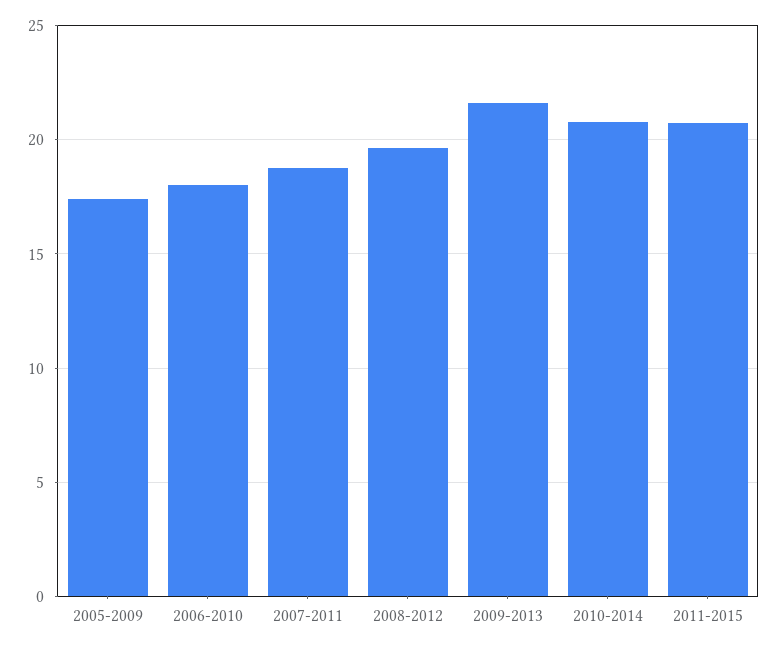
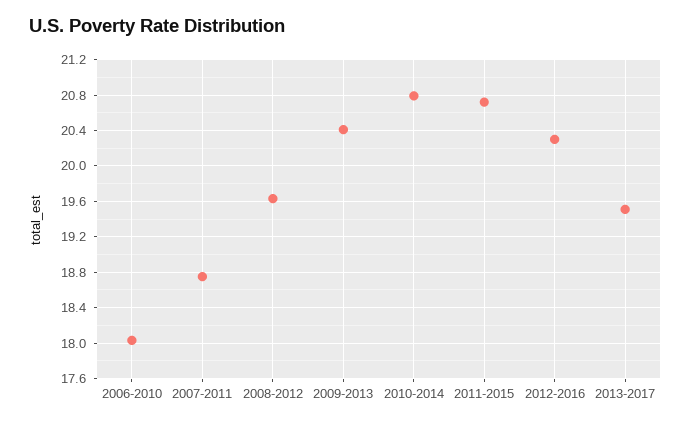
2005-2009: 17.5 -> none
2009-2013: 21.5 -> 20.4
2012-2016: none -> 20.3
2013-2017: none -> 19.5

